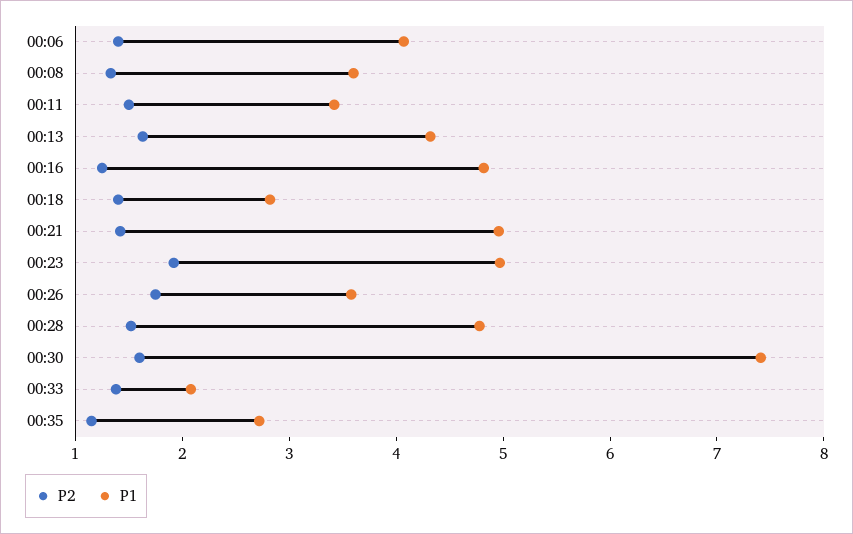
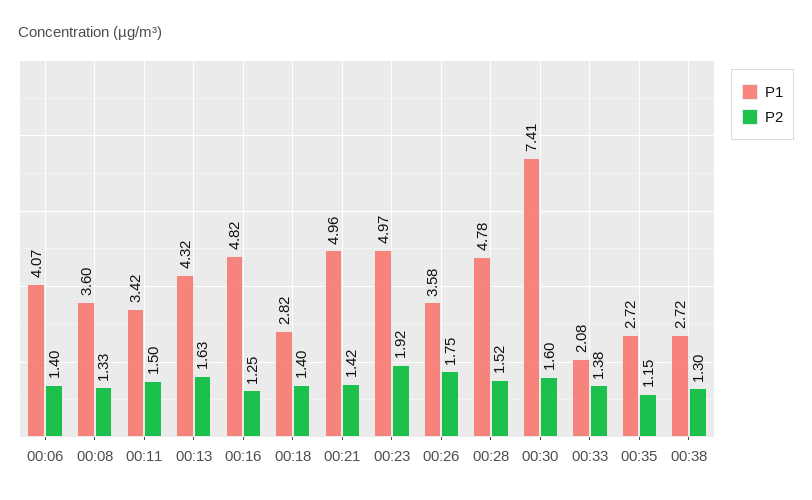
P1, 00:38: none -> 2.72
P2, 00:38: none -> 1.3

